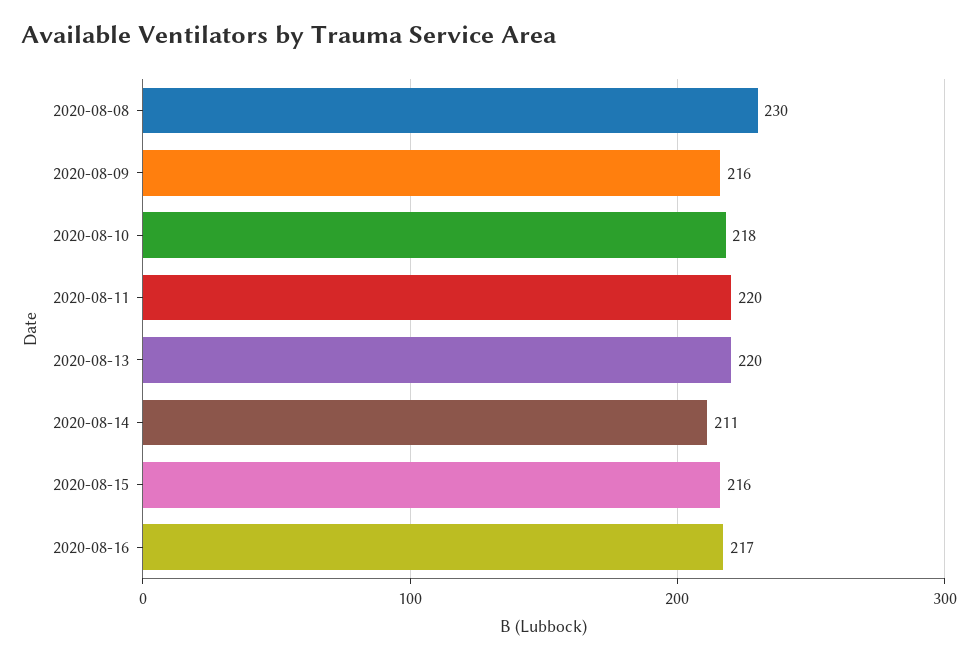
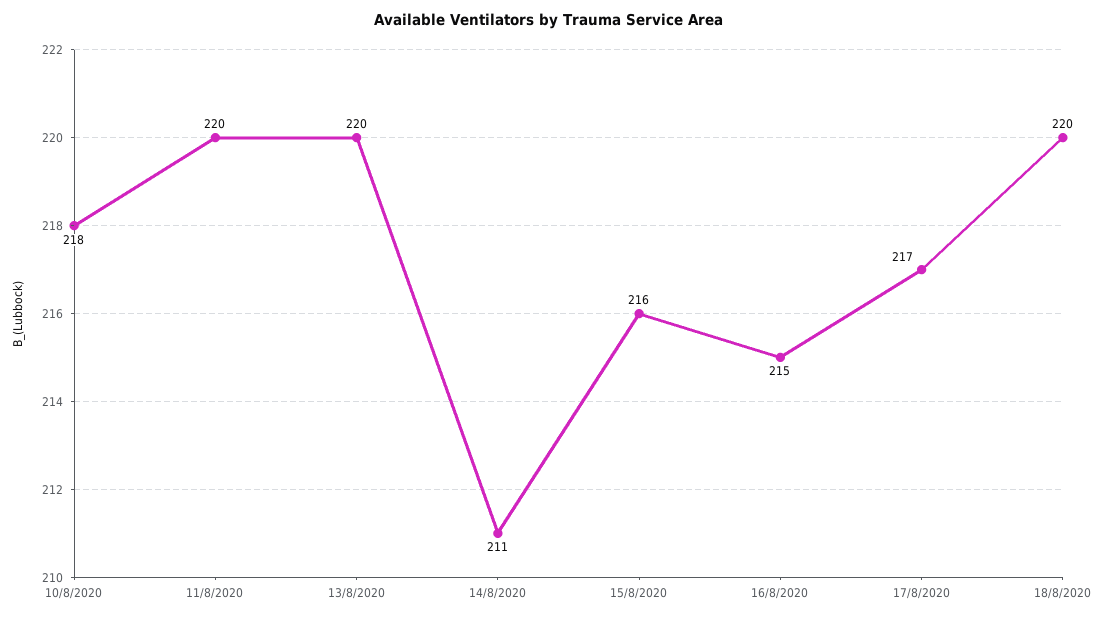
2020-08-08: 230 -> none
2020-08-09: 216 -> none
2020-08-16: 217 -> 215
17/8/2020: none -> 217
18/8/2020: none -> 220

